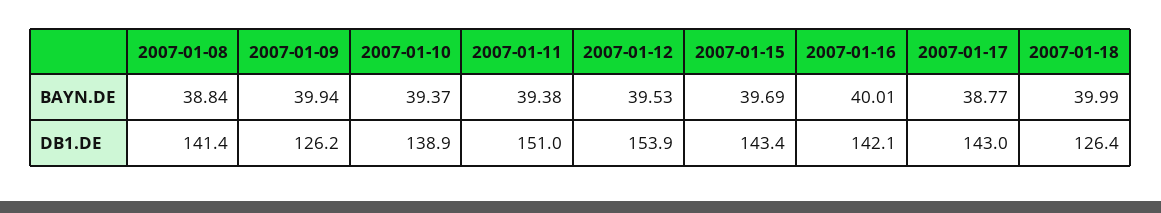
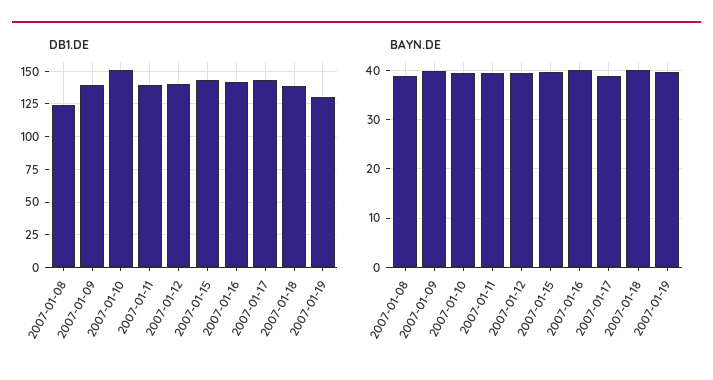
DB1.DE, 2007-01-08: 141.4 -> 125
DB1.DE, 2007-01-09: 126.2 -> 140
DB1.DE, 2007-01-10: 138.9 -> 150
DB1.DE, 2007-01-11: 151 -> 140
DB1.DE, 2007-01-12: 153.9 -> 140
DB1.DE, 2007-01-18: 126.4 -> 140
DB1.DE, 2007-01-19: none -> 130
BAYN.DE, 2007-01-19: none -> 40

